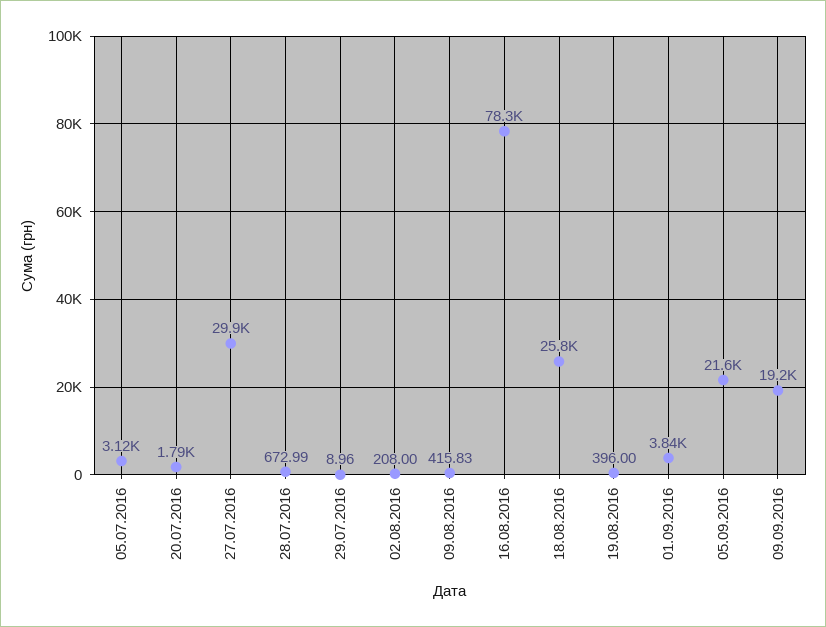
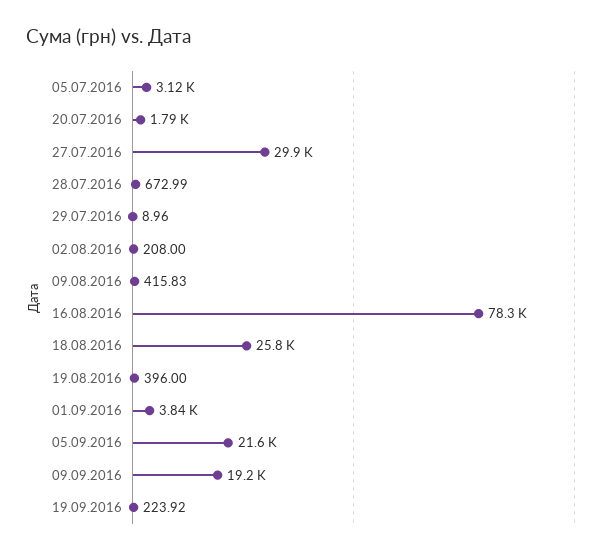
19.09.2016: none -> 223.92

